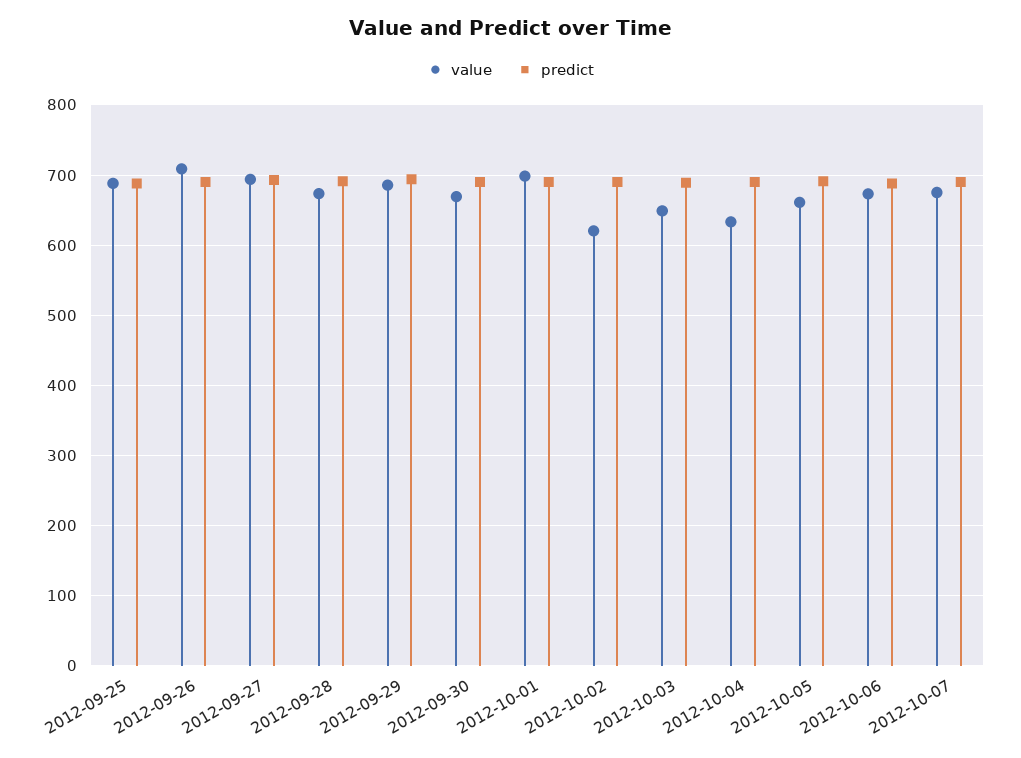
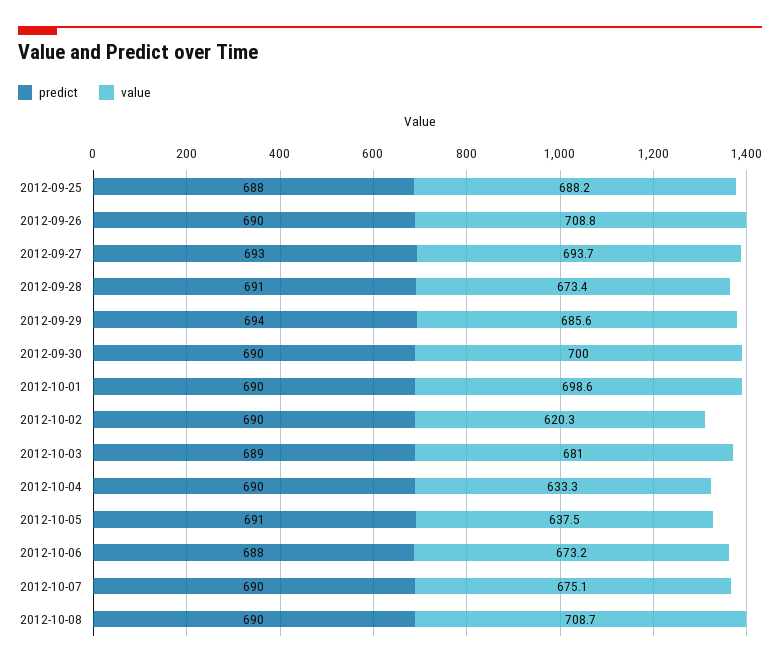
value, 2012-09-30: 670 -> 700
value, 2012-10-03: 650 -> 681
value, 2012-10-05: 660 -> 637.5
predict, 2012-10-08: none -> 690
value, 2012-10-08: none -> 708.7

